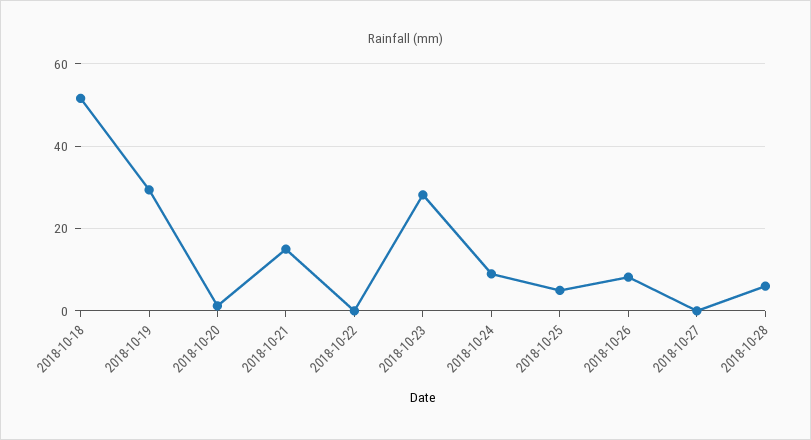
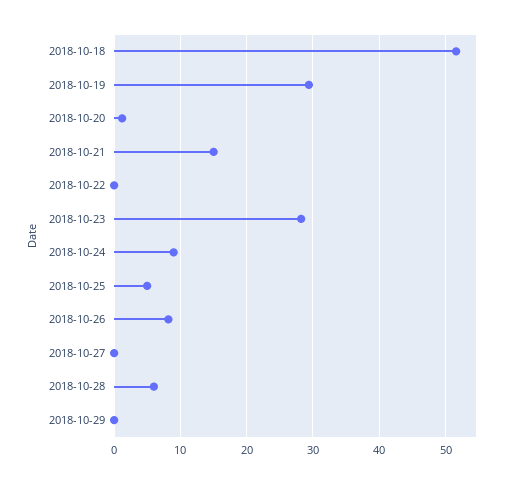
2018-10-29: none -> 0

